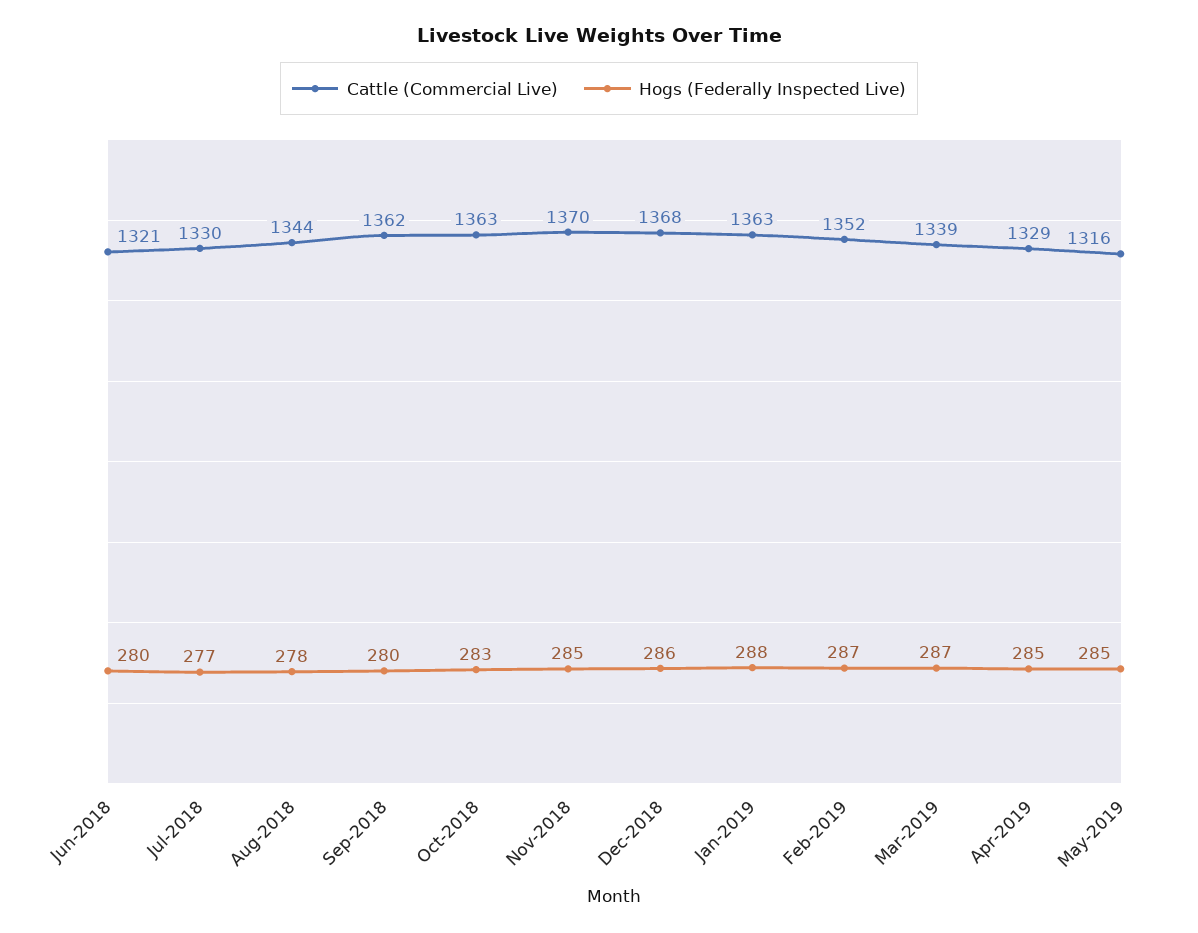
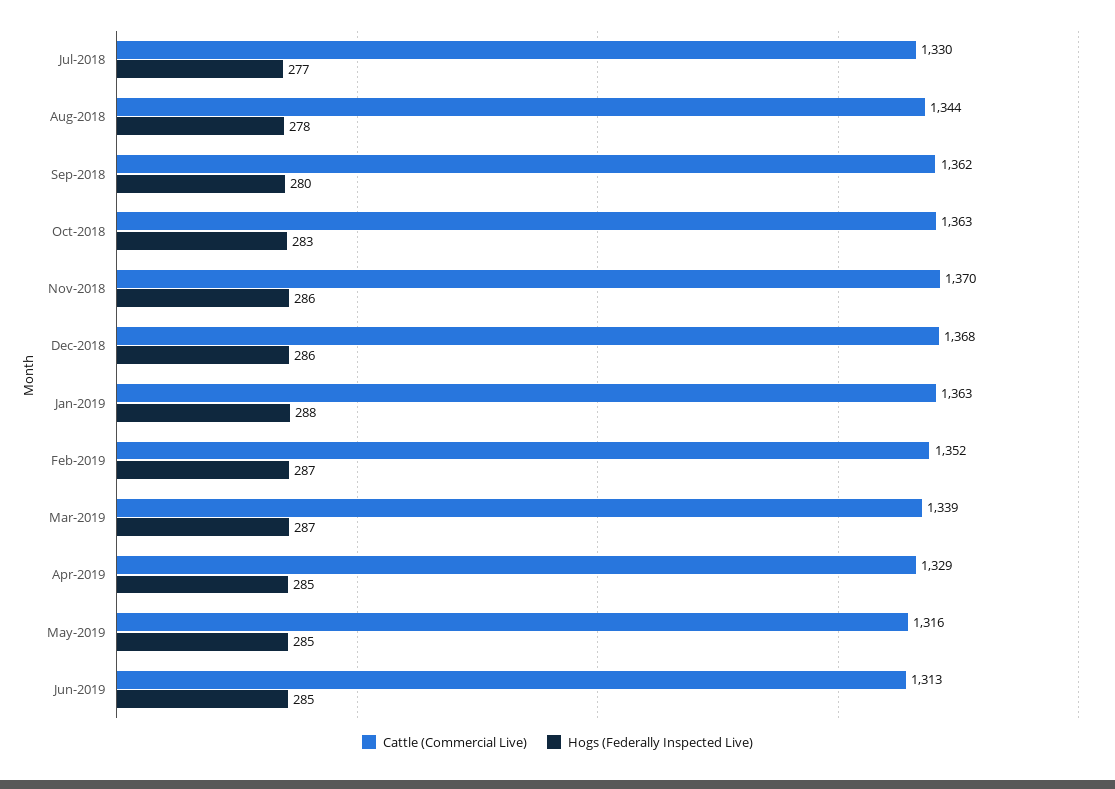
Cattle (Commercial Live), Jun-2018: 1321 -> none
Hogs (Federally Inspected Live), Jun-2018: 280 -> none
Hogs (Federally Inspected Live), Nov-2018: 285 -> 286
Cattle (Commercial Live), Jun-2019: none -> 1313
Hogs (Federally Inspected Live), Jun-2019: none -> 285

